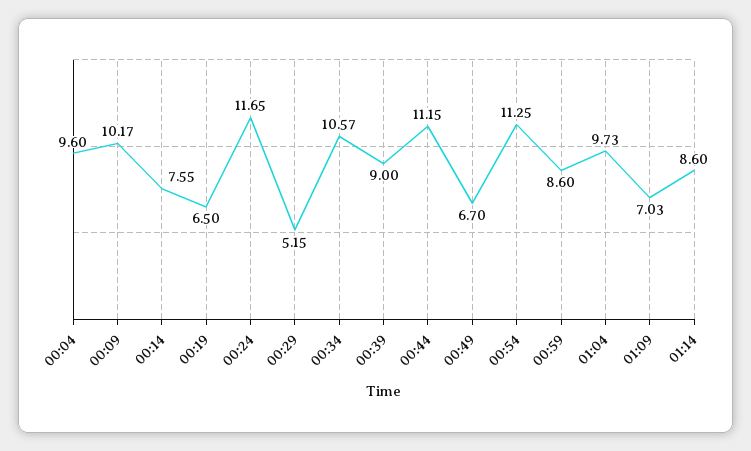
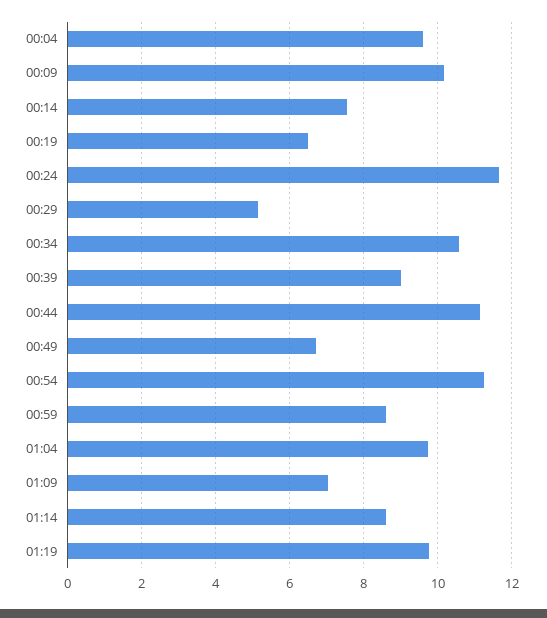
01:19: none -> 9.8

